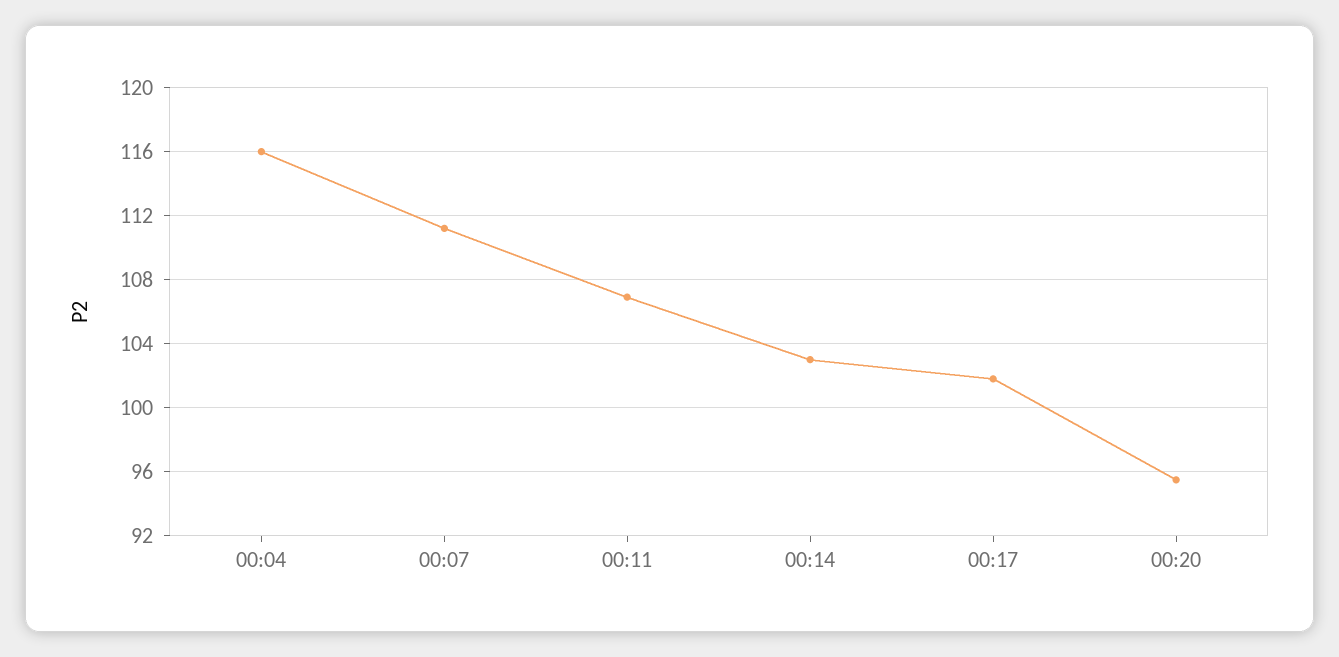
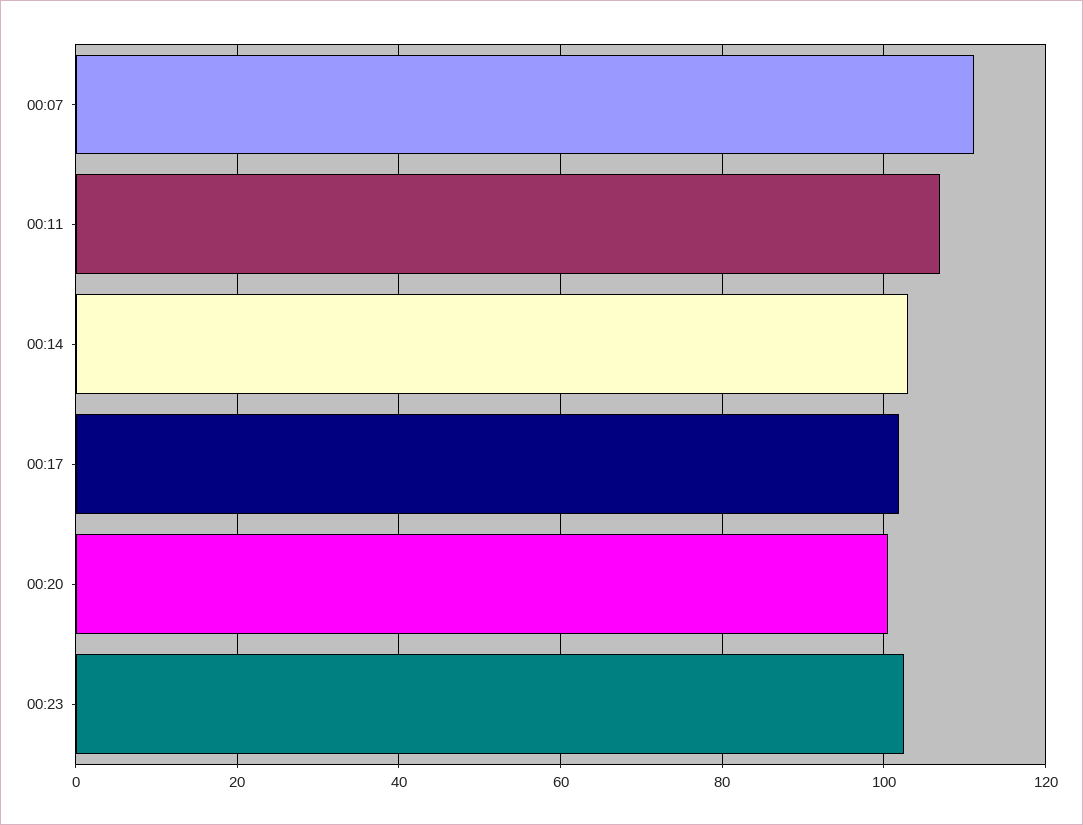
00:04: 116 -> none
00:20: 95.5 -> 100
00:23: none -> 102

